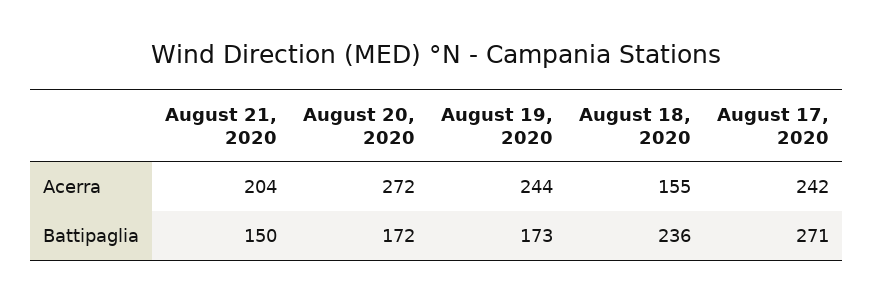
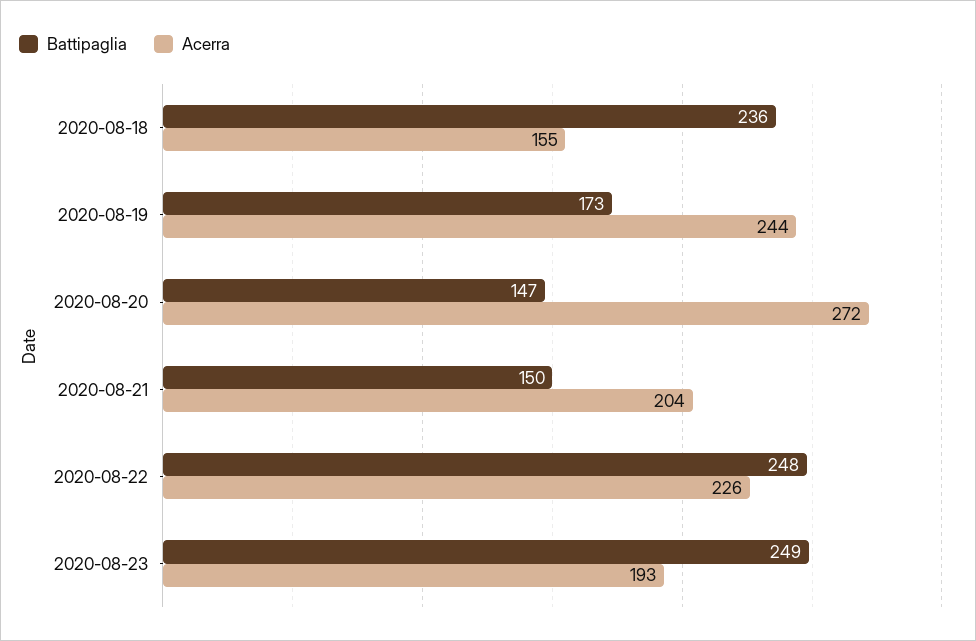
Acerra, August 17, 2020: 242 -> none
Battipaglia, August 20, 2020: 172 -> 147
Battipaglia, August 17, 2020: 271 -> none
Battipaglia, 2020-08-22: none -> 248
Acerra, 2020-08-22: none -> 226
Battipaglia, 2020-08-23: none -> 249
Acerra, 2020-08-23: none -> 193

